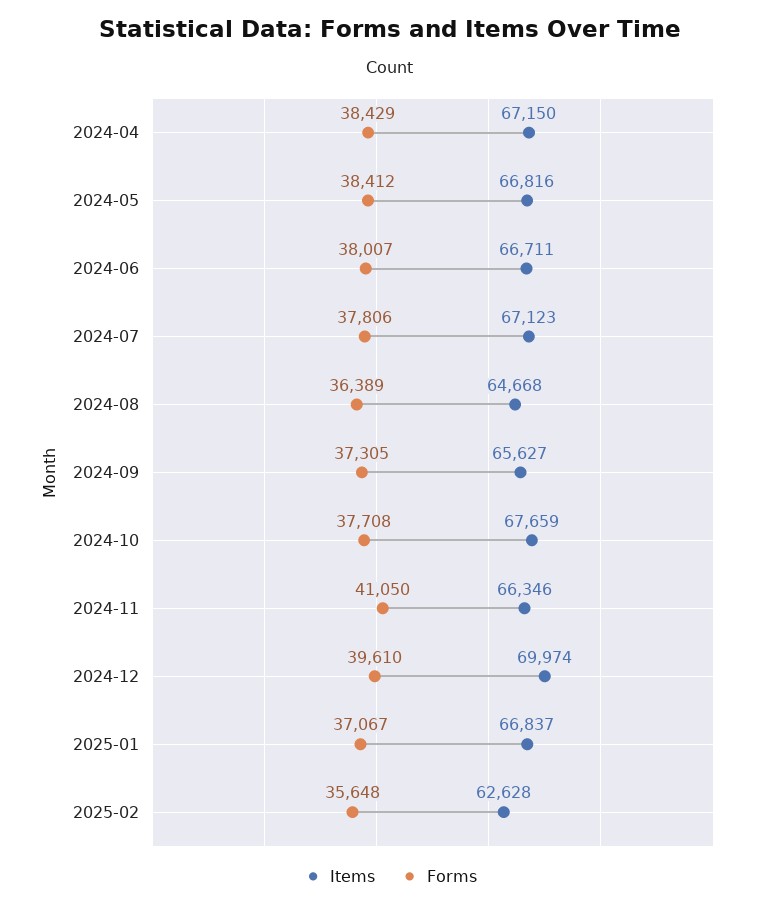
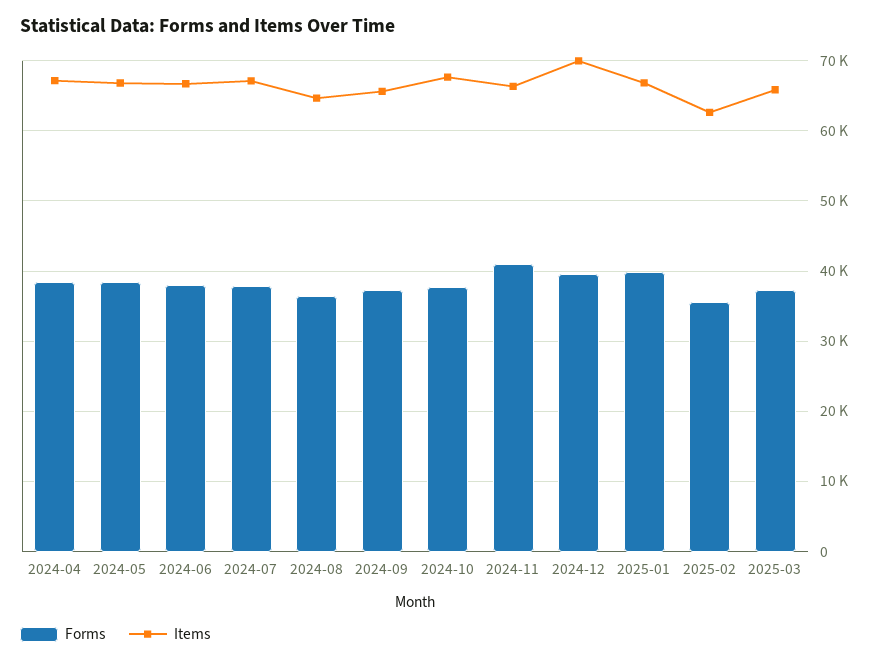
Forms, 2025-01: 37067 -> 40000
Forms, 2025-03: none -> 37000
Items, 2025-03: none -> 66000

